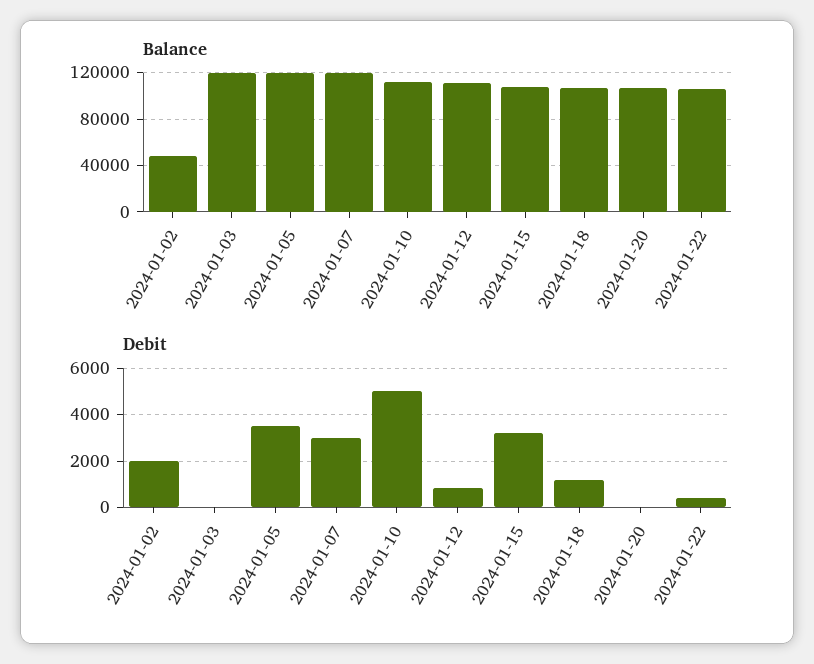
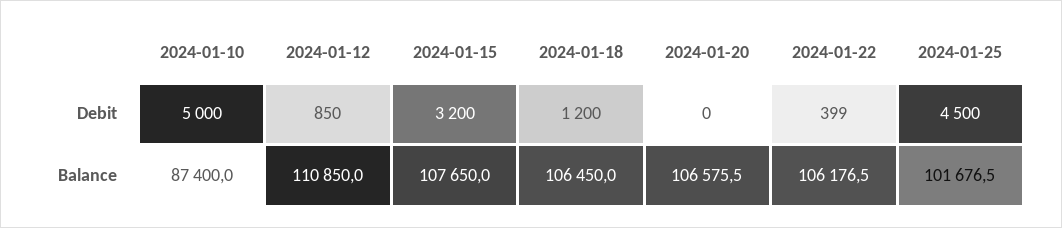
Balance, 2024-01-02: 50000 -> none
Balance, 2024-01-03: 120000 -> none
Balance, 2024-01-05: 120000 -> none
Balance, 2024-01-07: 120000 -> none
Balance, 2024-01-10: 110000 -> 87400
Debit, 2024-01-02: 2000 -> none
Debit, 2024-01-03: 0 -> none
Debit, 2024-01-05: 3500 -> none
Debit, 2024-01-07: 3000 -> none
Debit, 2024-01-25: none -> 4500
Balance, 2024-01-25: none -> 101676.5

